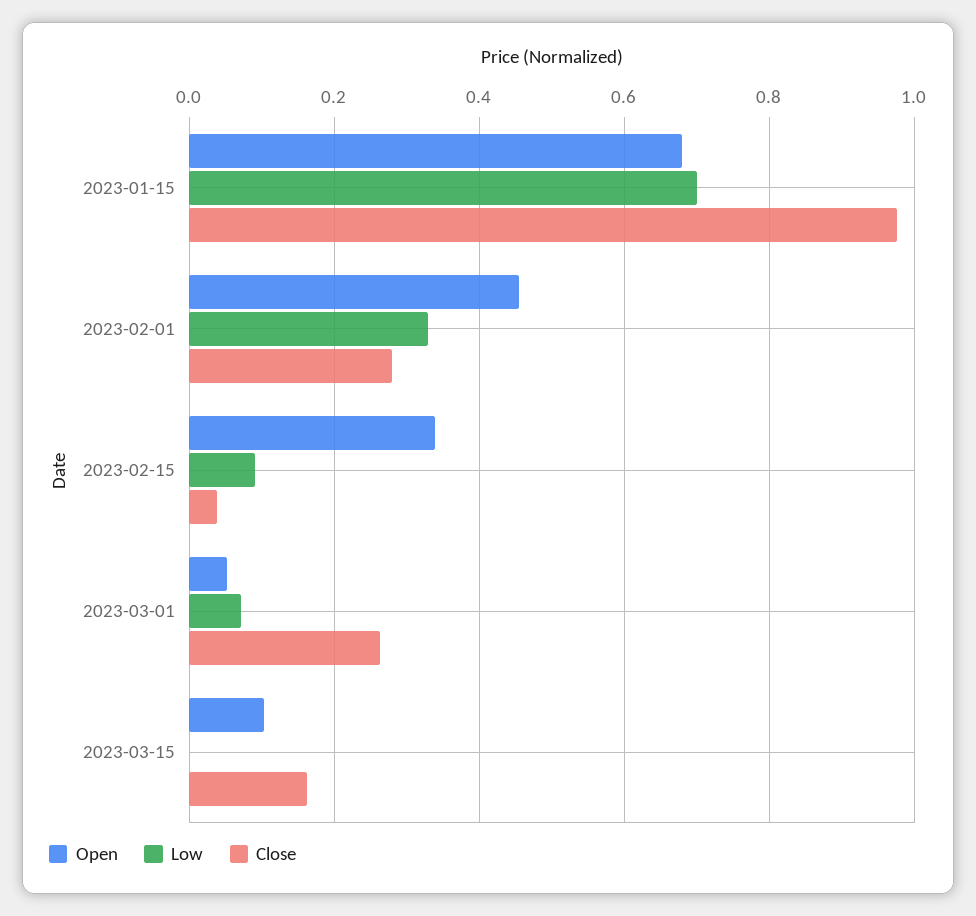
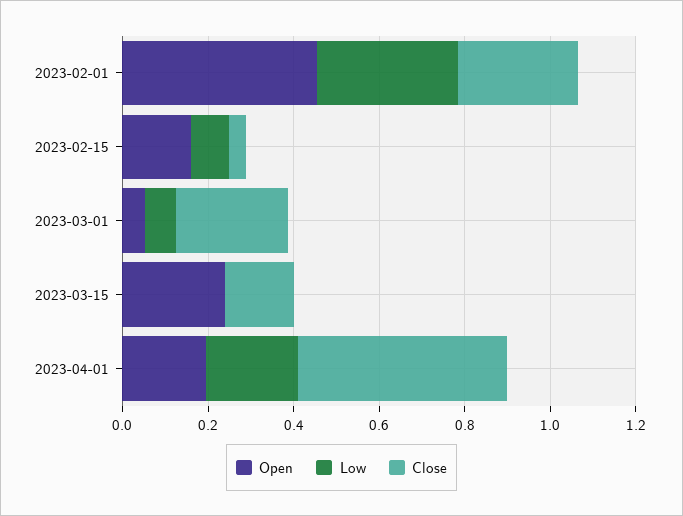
Open, 2023-01-15: 0.68 -> none
Low, 2023-01-15: 0.7 -> none
Close, 2023-01-15: 0.98 -> none
Open, 2023-02-15: 0.34 -> 0.15
Open, 2023-03-15: 0.1 -> 0.25
Open, 2023-04-01: none -> 0.2
Low, 2023-04-01: none -> 0.2
Close, 2023-04-01: none -> 0.5

